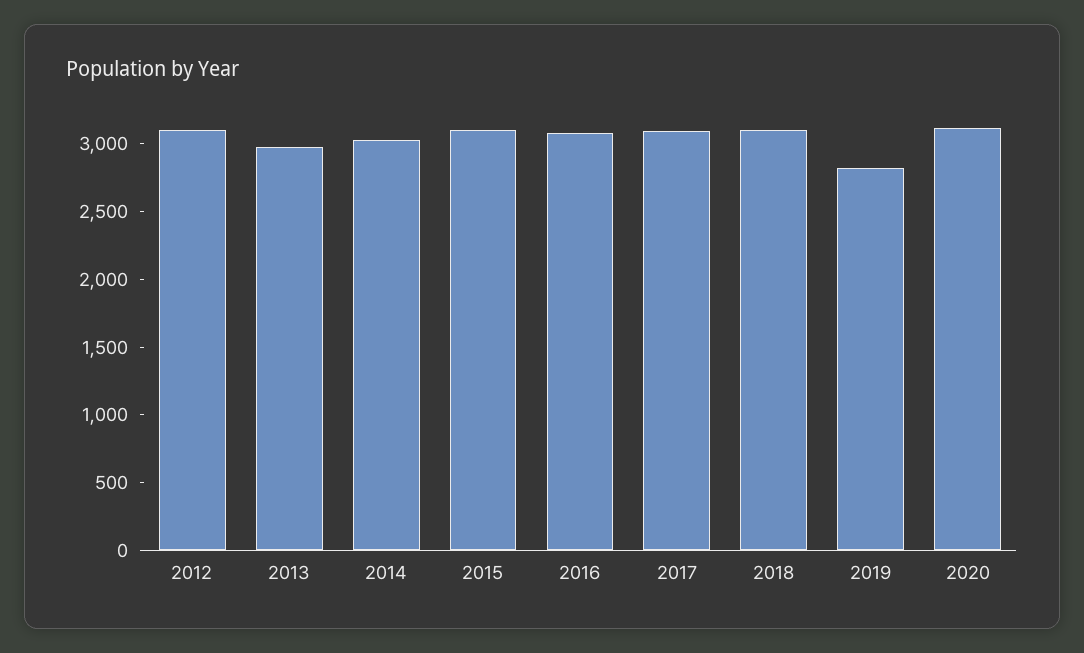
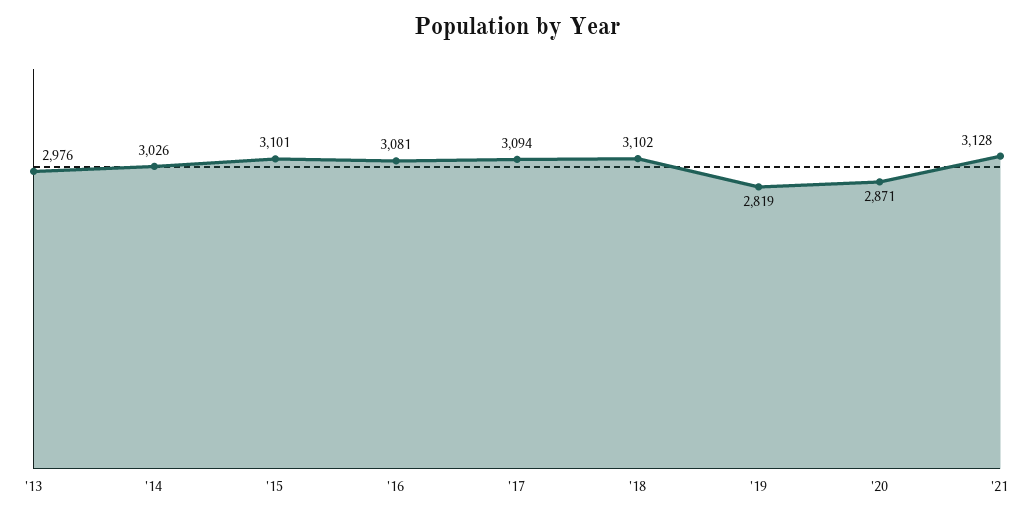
2012: 3100 -> none
2020: 3100 -> 2871
'21: none -> 3128

